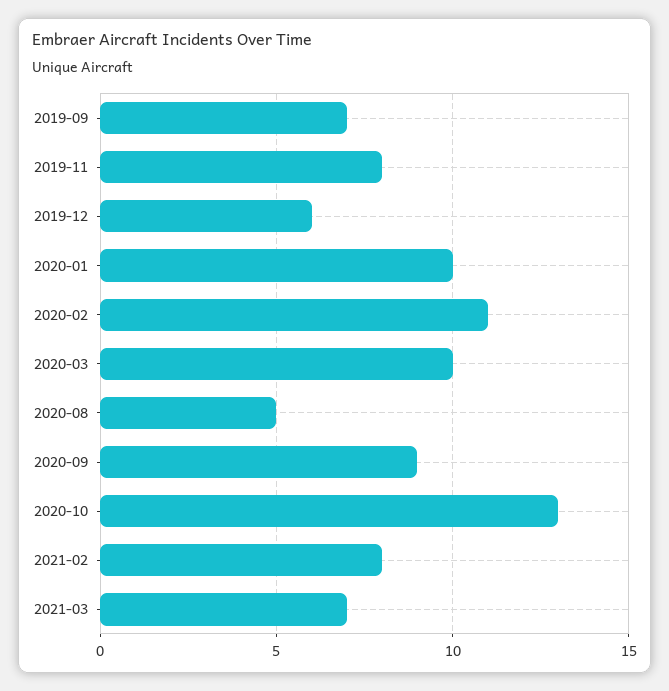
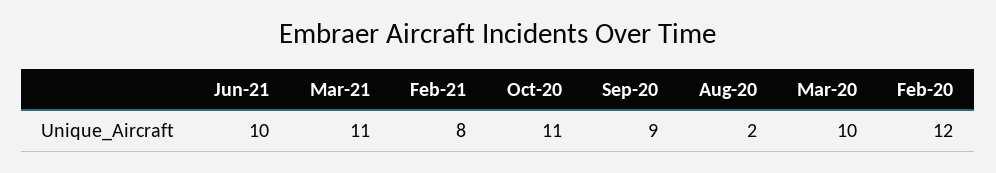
2019-09: 7 -> none
2019-11: 8 -> none
2019-12: 6 -> none
2020-01: 10 -> none
2020-02: 11 -> 12
2020-08: 5 -> 2
2020-10: 13 -> 11
2021-03: 7 -> 11
Jun-21: none -> 10

